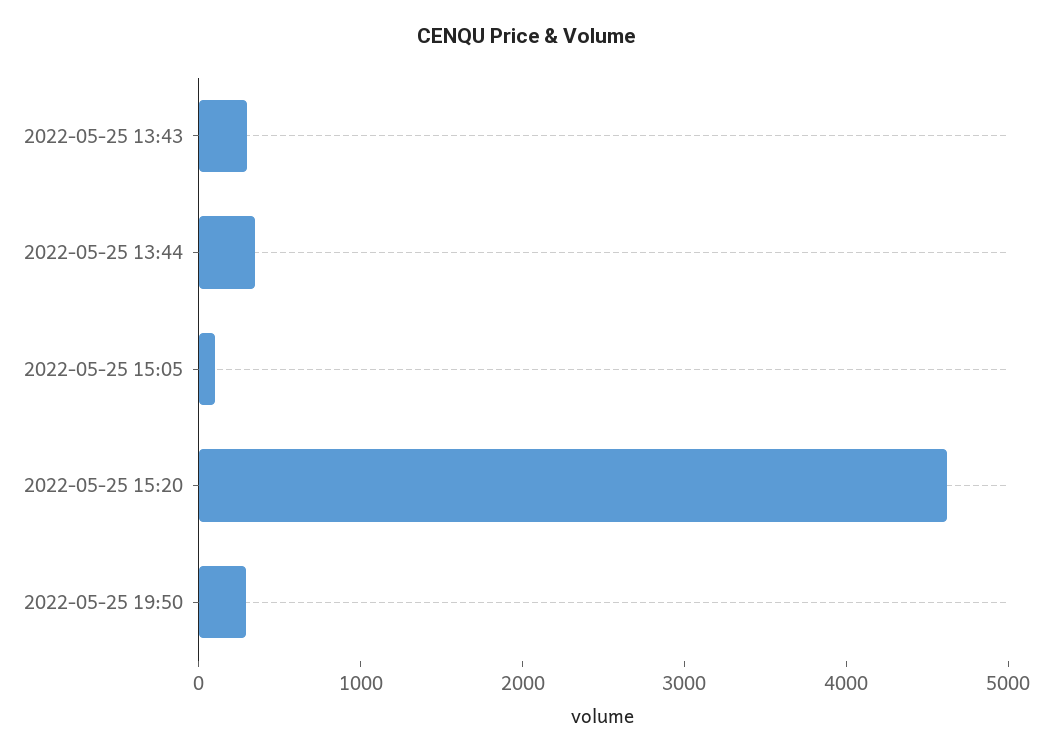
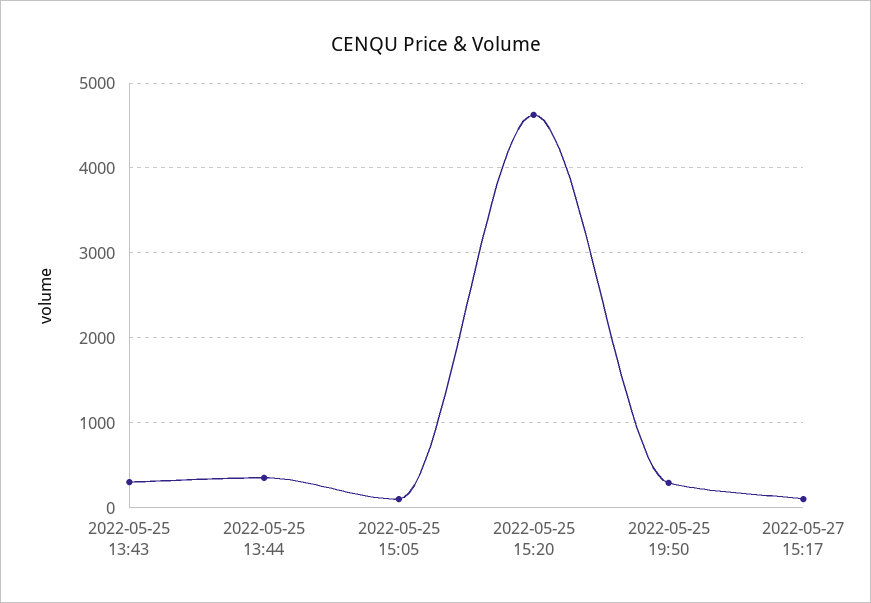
2022-05-27 15:17: none -> 100

